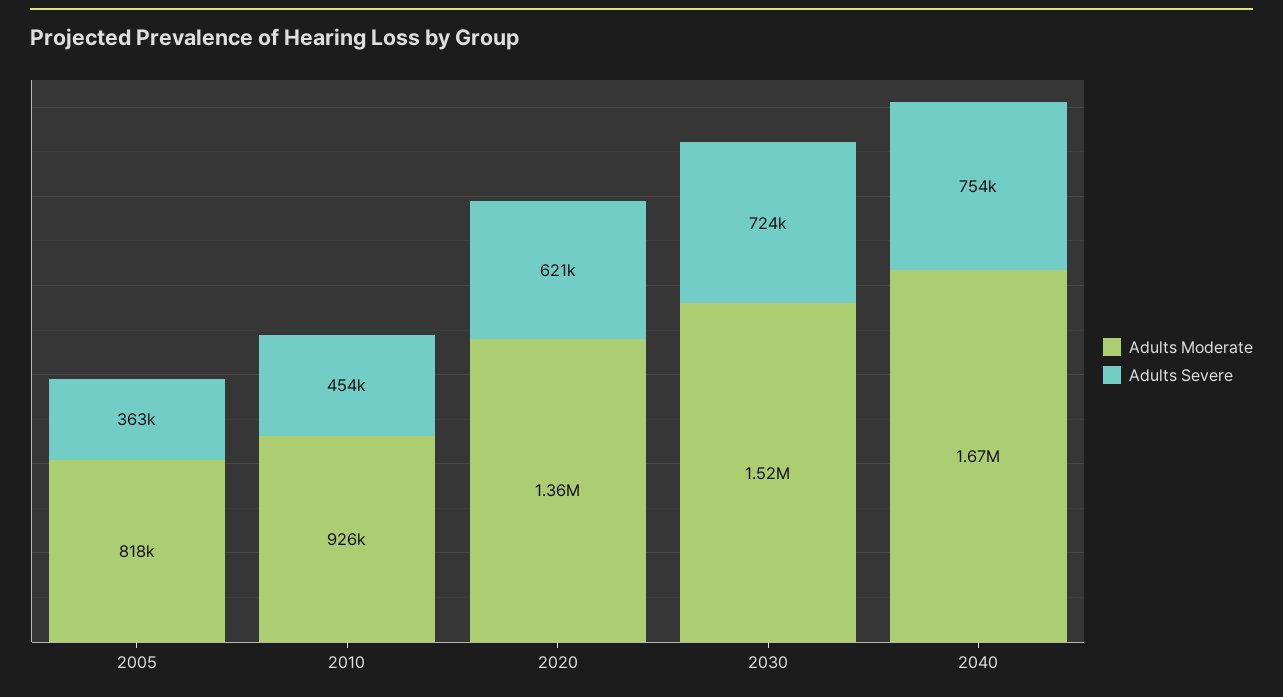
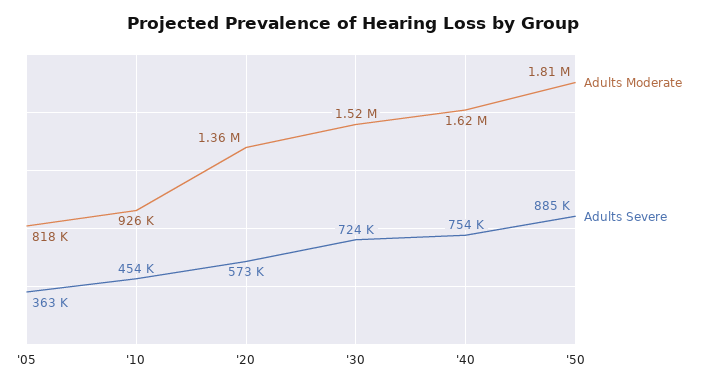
Adults Severe, 2020: 621000 -> 573000
Adults Moderate, 2040: 1670000 -> 1620000
Adults Moderate, '50: none -> 1810000
Adults Severe, '50: none -> 885000

